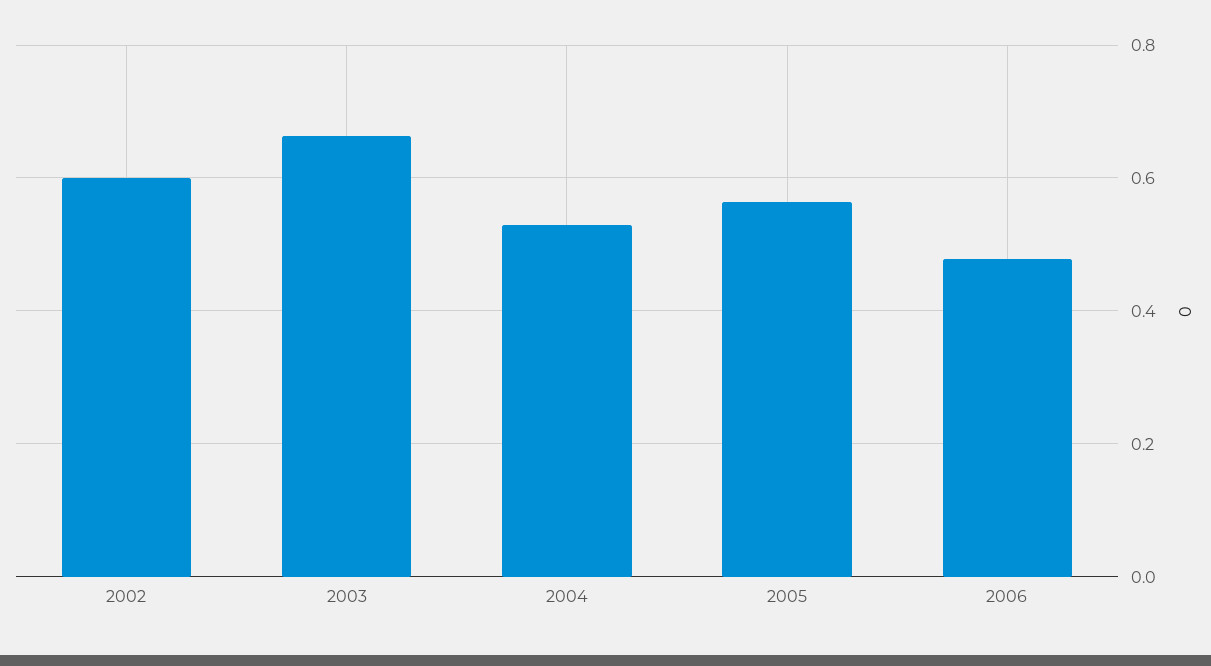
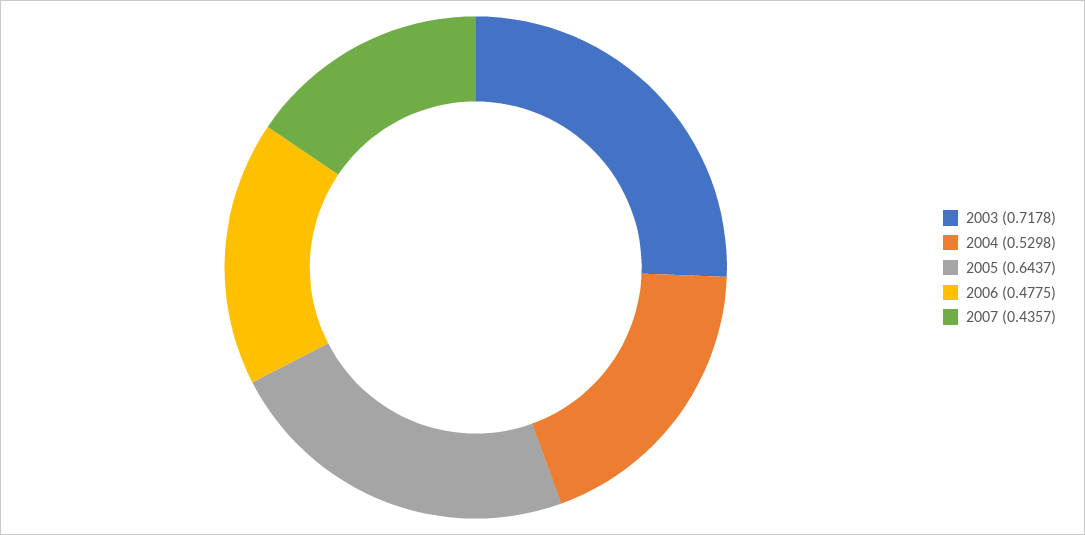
2002: 0.6 -> none
2003: 0.66 -> 0.7178
2005: 0.56 -> 0.6437
2007: none -> 0.4357

